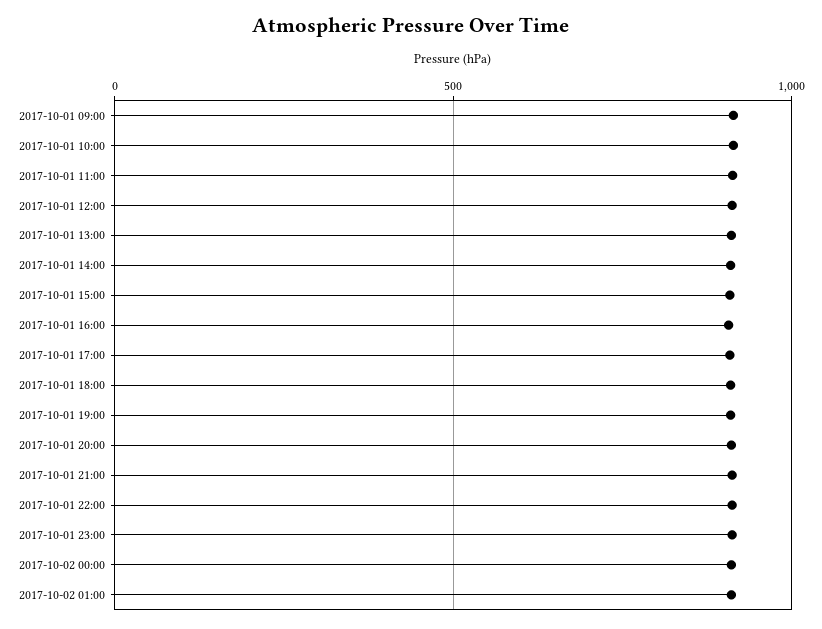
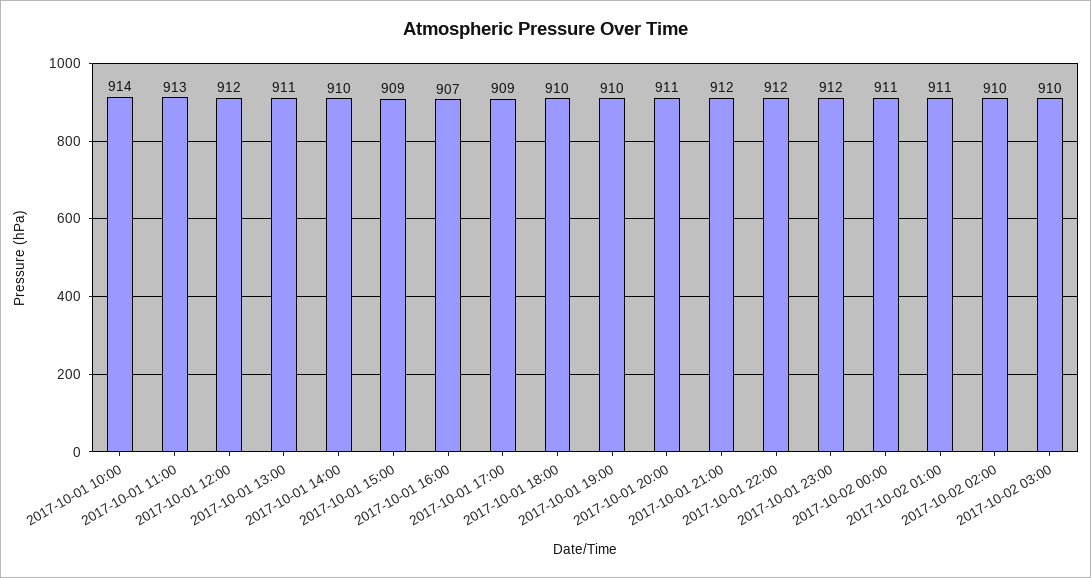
2017-10-01 09:00: 900 -> none
2017-10-02 02:00: none -> 910
2017-10-02 03:00: none -> 910

